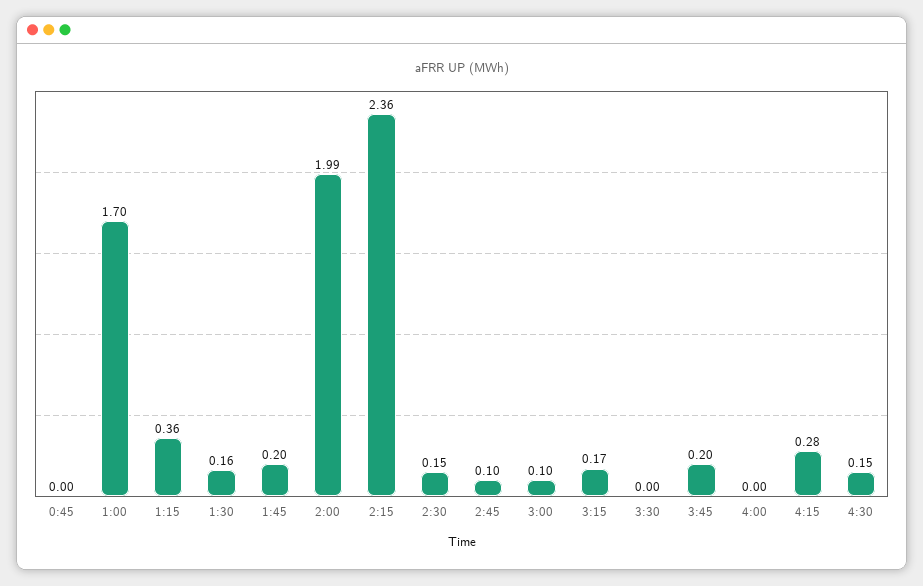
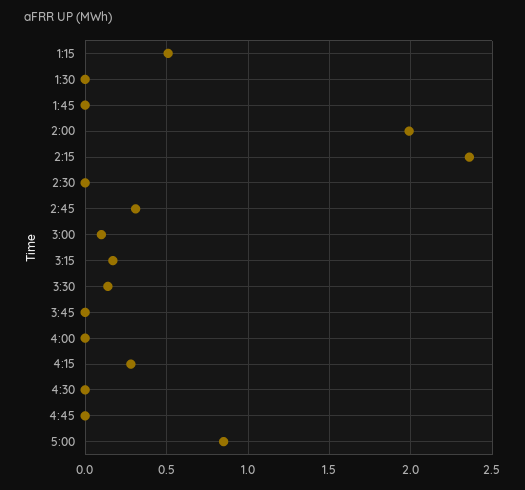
0:45: 0 -> none
1:00: 1.7 -> none
1:15: 0.36 -> 0.5
1:30: 0.16 -> 0
1:45: 0.2 -> 0
2:30: 0.15 -> 0
2:45: 0.1 -> 0.3
3:30: 0 -> 0.15
3:45: 0.2 -> 0
4:30: 0.15 -> 0
4:45: none -> 0
5:00: none -> 0.85

